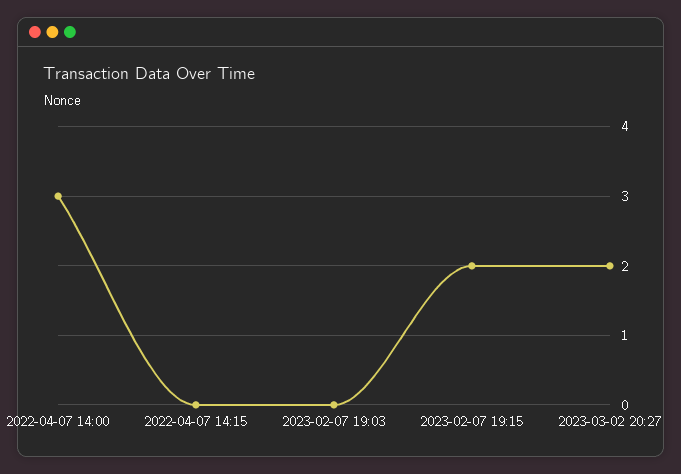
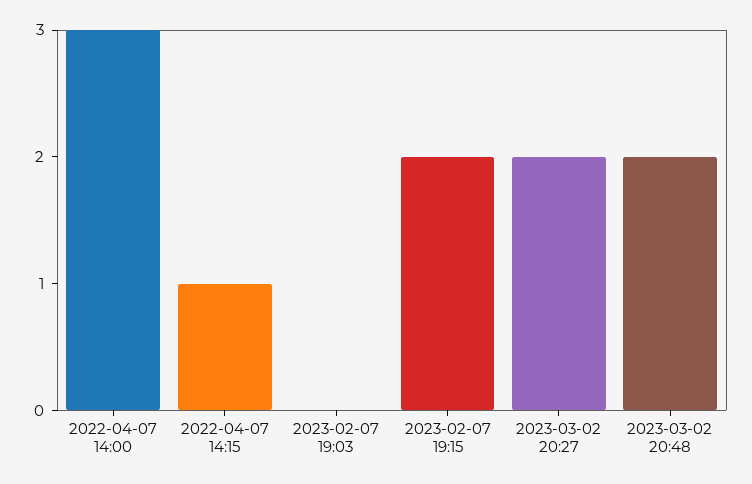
2022-04-07 14:15: 0 -> 1
2023-03-02 20:48: none -> 2

